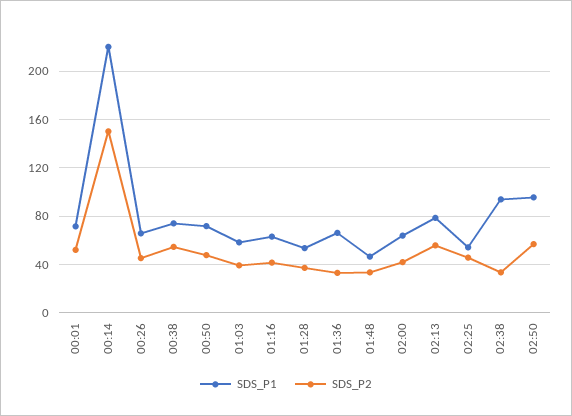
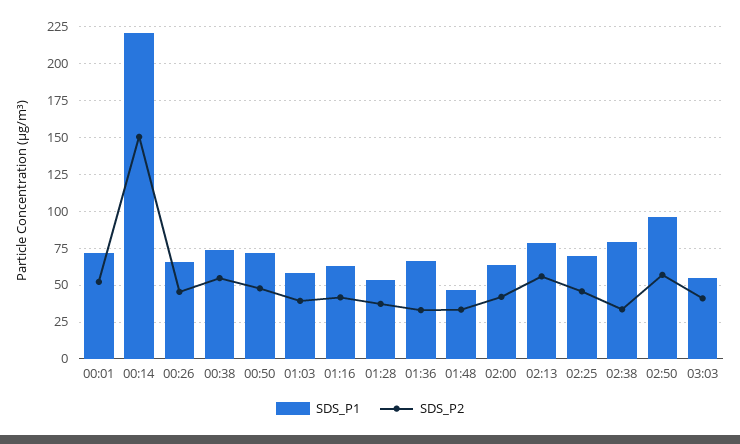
SDS_P1, 02:25: 55 -> 70
SDS_P1, 02:38: 95 -> 80
SDS_P1, 03:03: none -> 55
SDS_P2, 03:03: none -> 40

